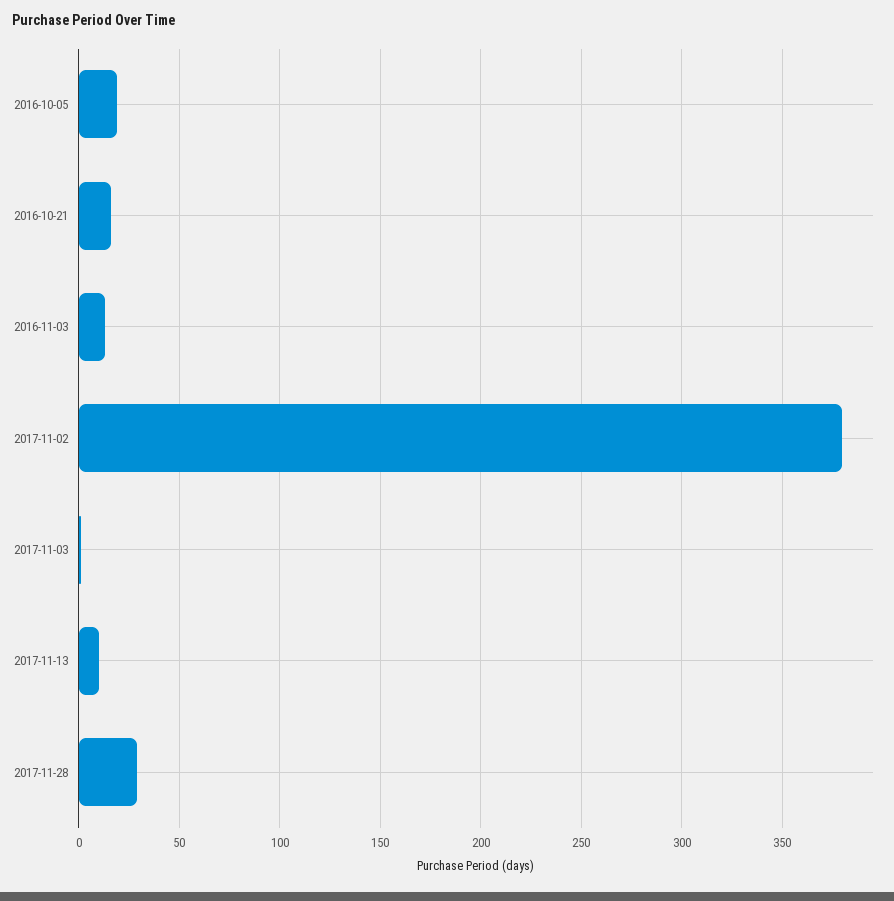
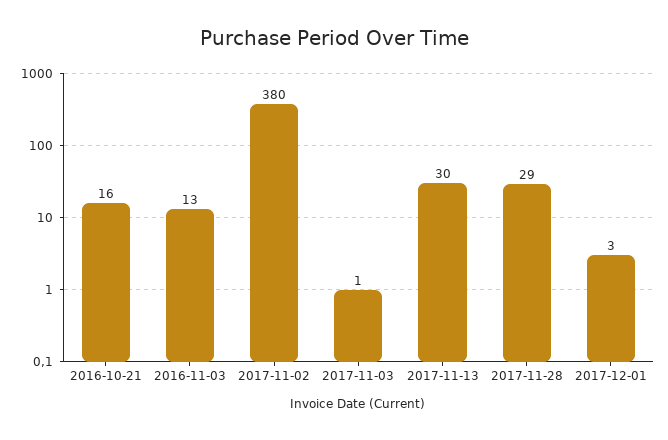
2016-10-05: 20 -> none
2017-11-13: 10 -> 30
2017-12-01: none -> 3

